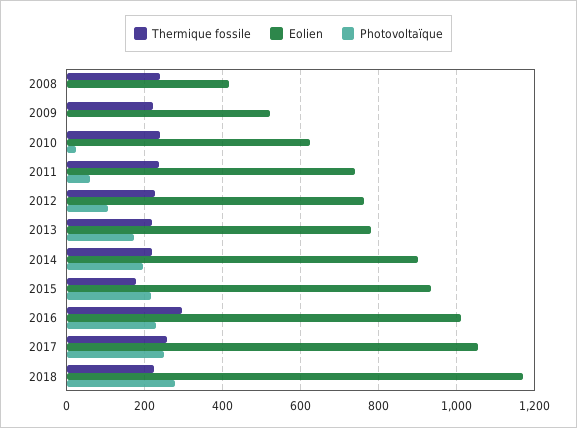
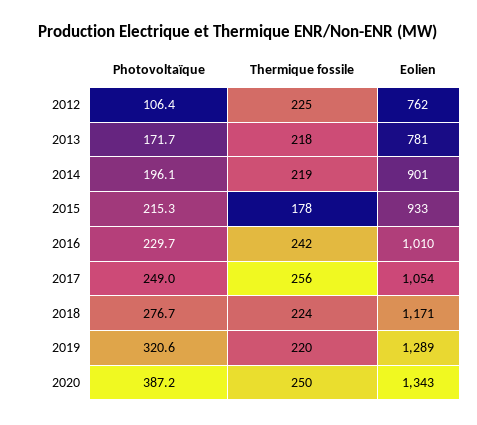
Thermique fossile, 2008: 240 -> none
Eolien, 2008: 420 -> none
Photovoltaïque, 2008: 0 -> none
Thermique fossile, 2009: 220 -> none
Eolien, 2009: 520 -> none
Photovoltaïque, 2009: 0 -> none
Thermique fossile, 2010: 240 -> none
Eolien, 2010: 620 -> none
Photovoltaïque, 2010: 20 -> none
Thermique fossile, 2011: 240 -> none
Eolien, 2011: 740 -> none
Photovoltaïque, 2011: 60 -> none
Thermique fossile, 2016: 300 -> 242
Photovoltaïque, 2019: none -> 320.6
Thermique fossile, 2019: none -> 220
Eolien, 2019: none -> 1289
Photovoltaïque, 2020: none -> 387.2
Thermique fossile, 2020: none -> 250
Eolien, 2020: none -> 1343

